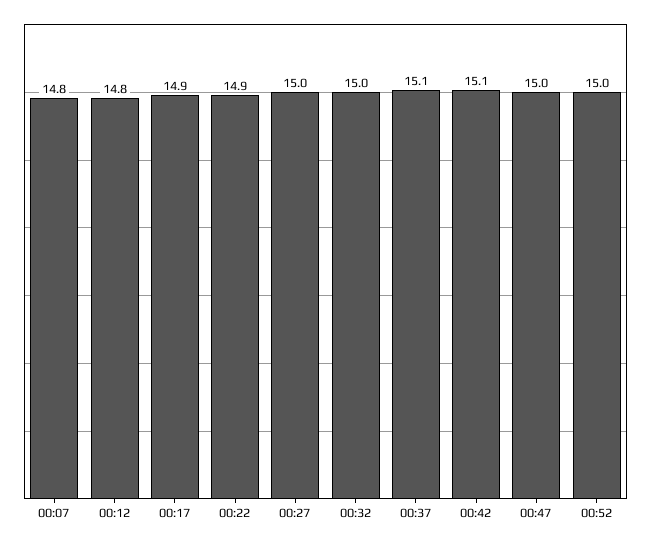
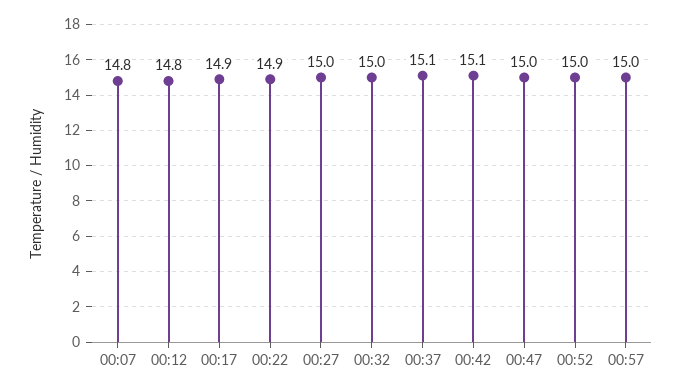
00:57: none -> 15

